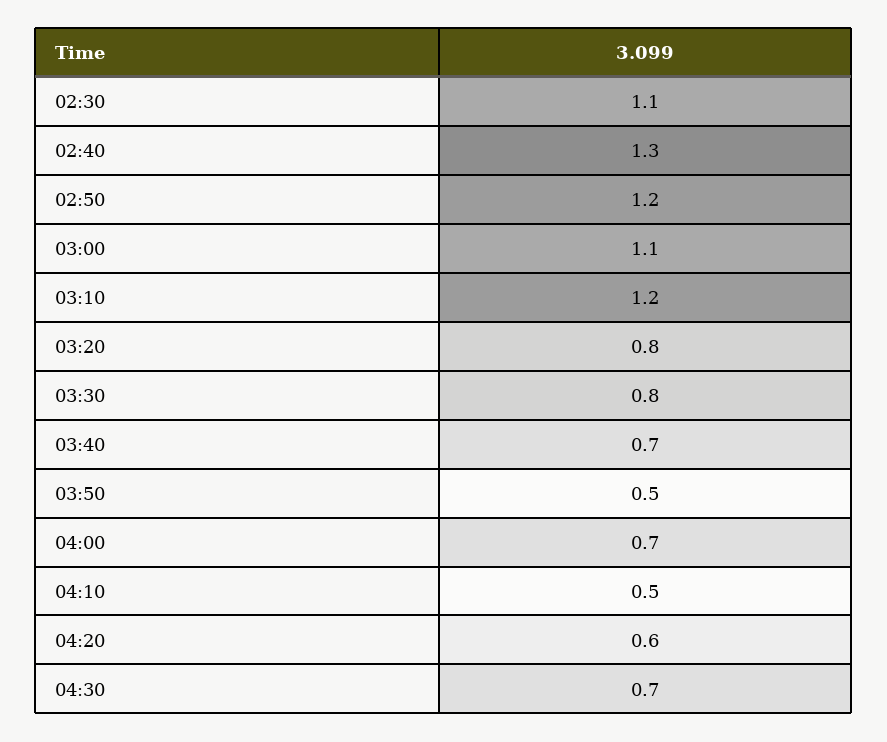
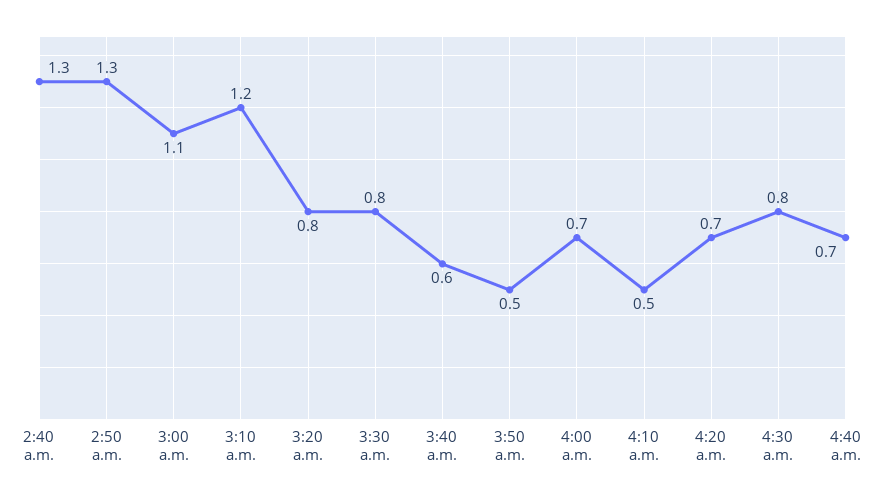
02:30: 1.1 -> none
02:50: 1.2 -> 1.3
03:40: 0.7 -> 0.6
04:20: 0.6 -> 0.7
04:30: 0.7 -> 0.8
4:40 a.m.: none -> 0.7

